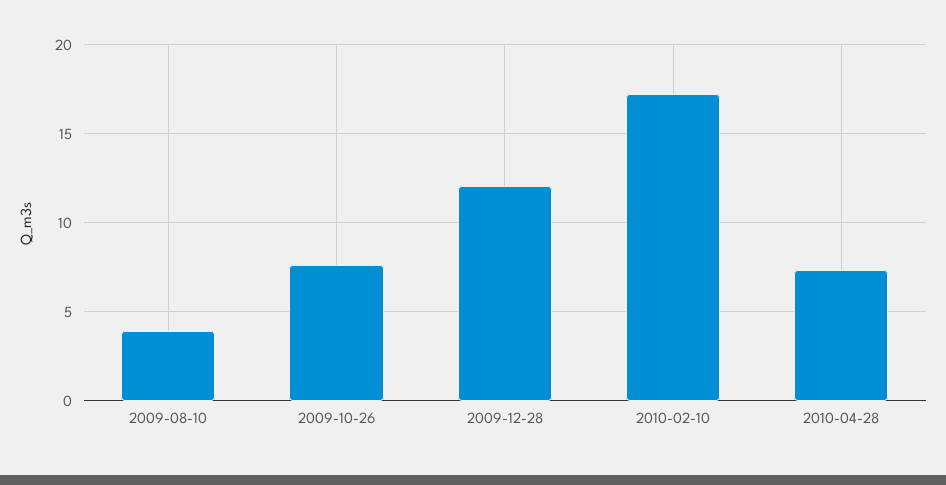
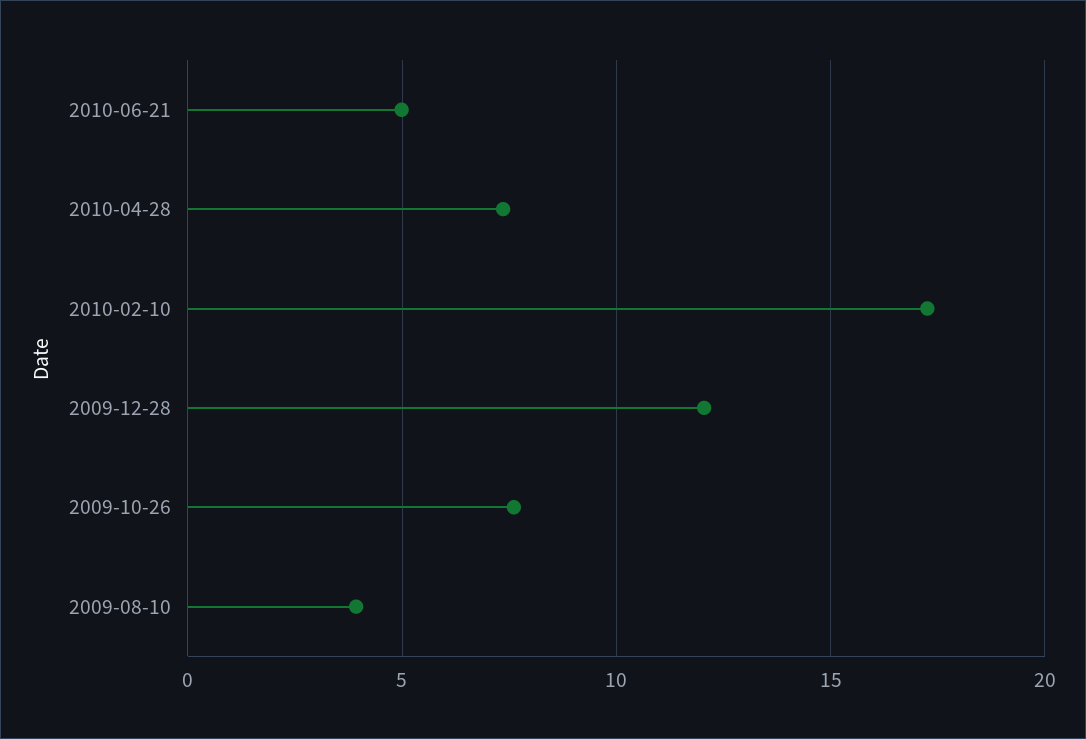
2010-06-21: none -> 5

